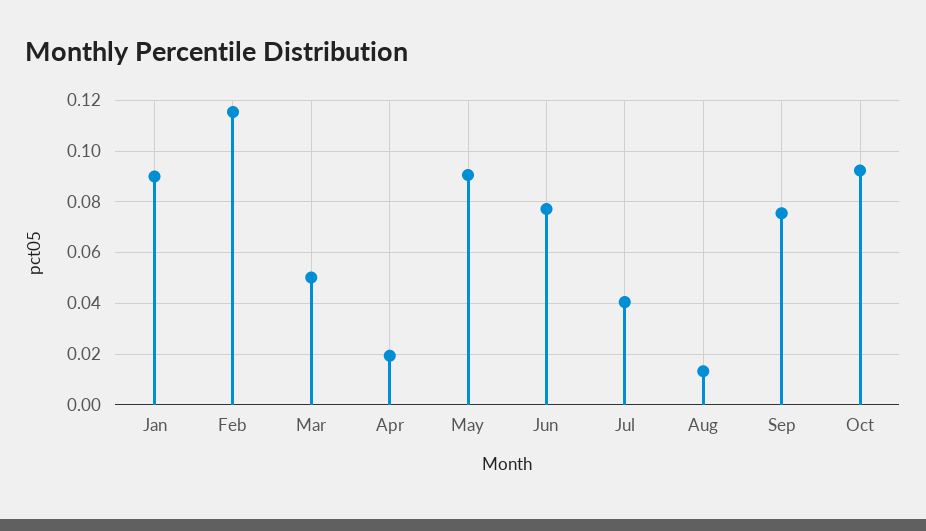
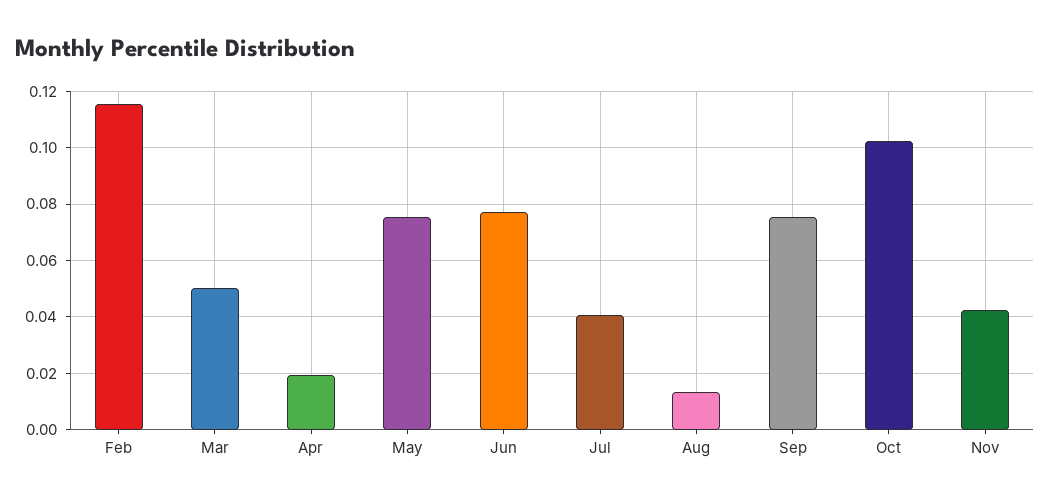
Jan: 0.09 -> none
May: 0.09 -> 0.075
Oct: 0.0925 -> 0.1025
Nov: none -> 0.0425

